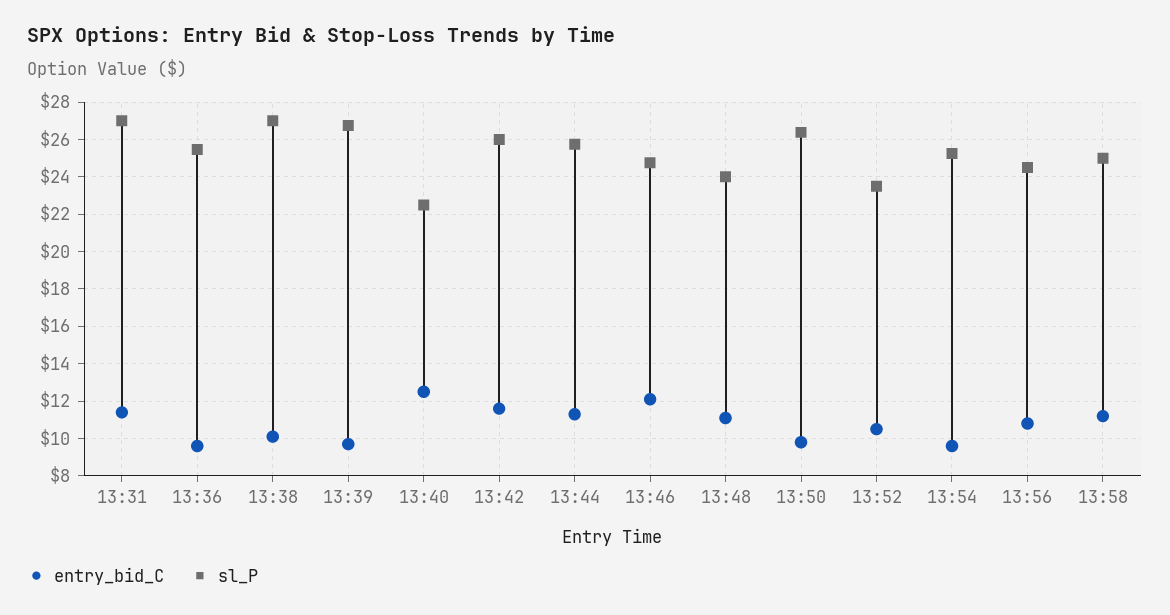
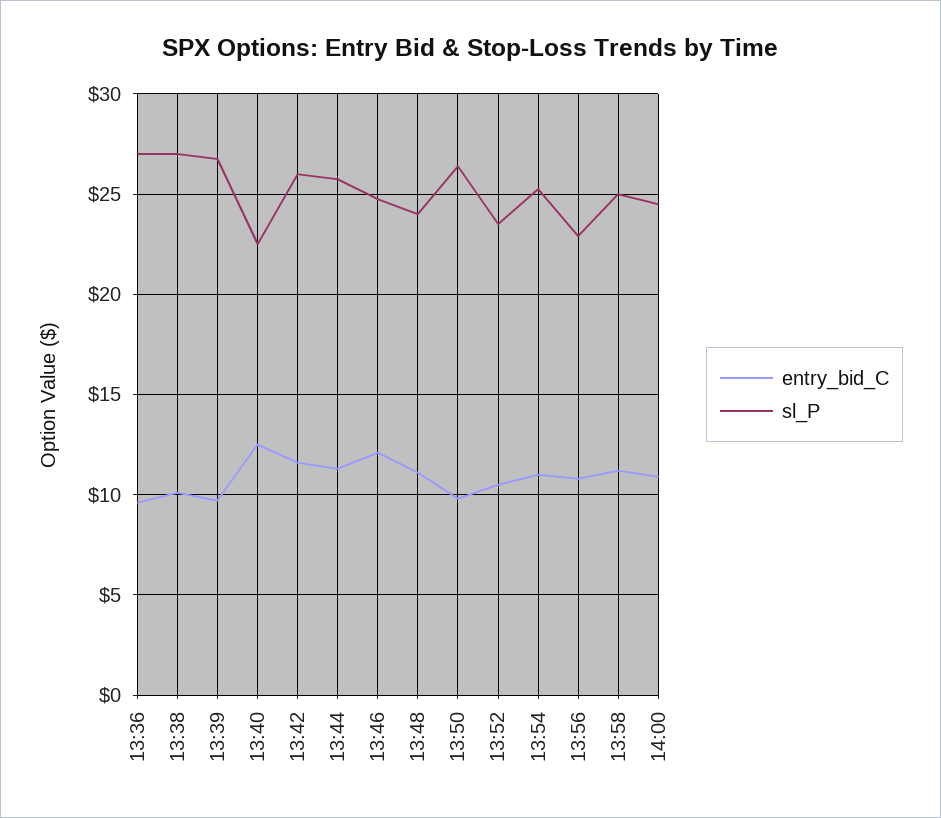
entry_bid_C, 13:31: 11.5 -> none
sl_P, 13:31: 27 -> none
sl_P, 13:36: 25.5 -> 27
entry_bid_C, 13:54: 9.5 -> 11
sl_P, 13:56: 24.5 -> 23
entry_bid_C, 14:00: none -> 11
sl_P, 14:00: none -> 24.5

